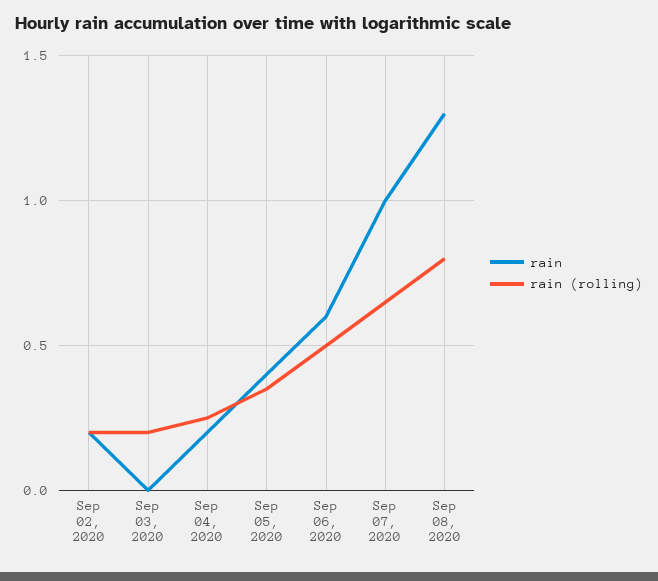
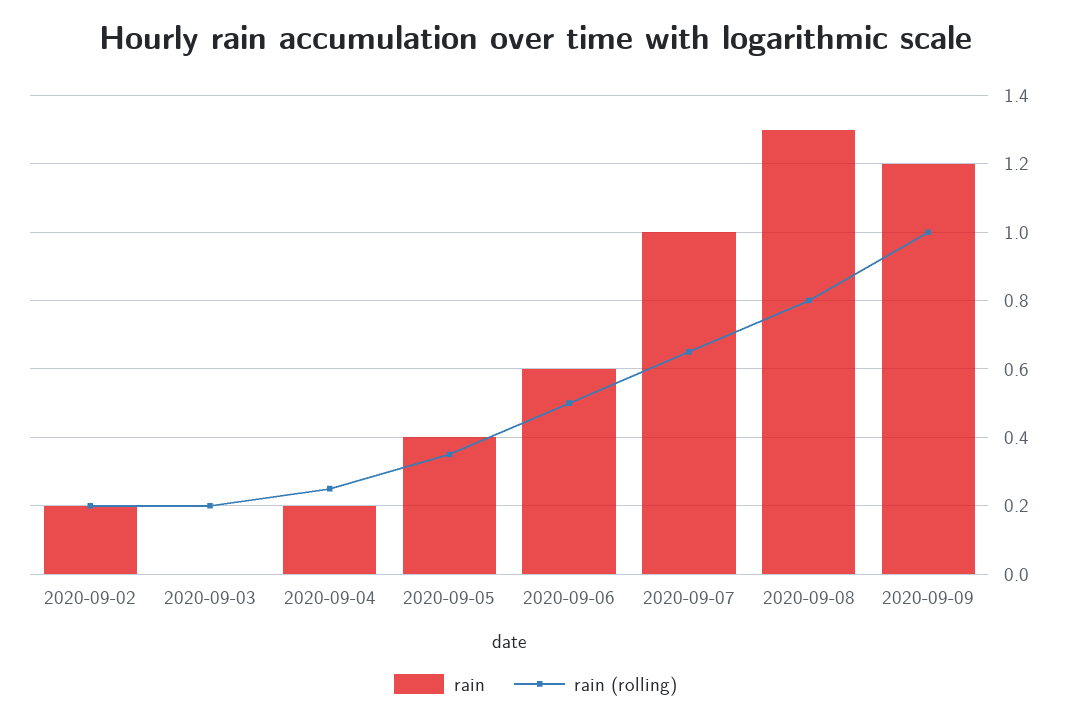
rain, 2020-09-09: none -> 1.2
rain (rolling), 2020-09-09: none -> 1

